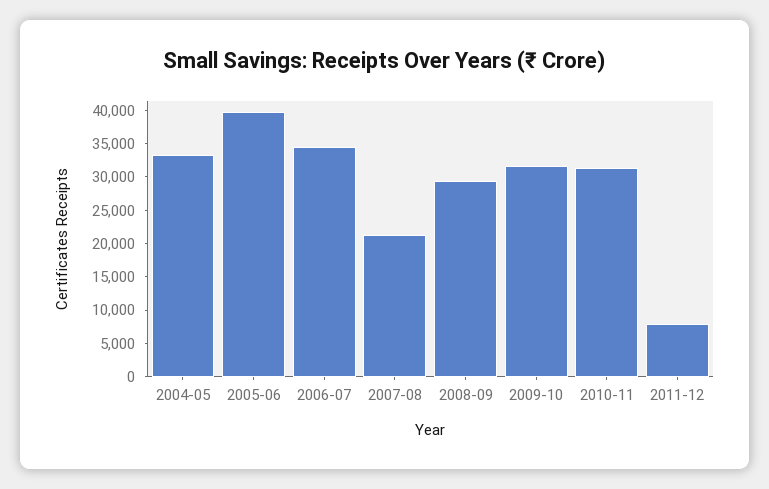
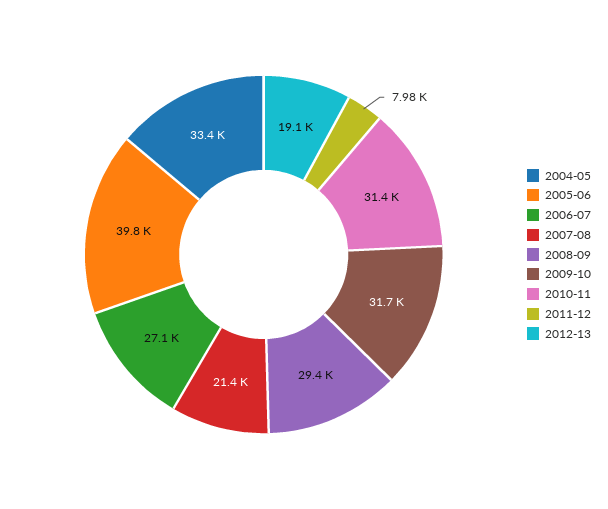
2006-07: 35000 -> 27100
2012-13: none -> 19100

